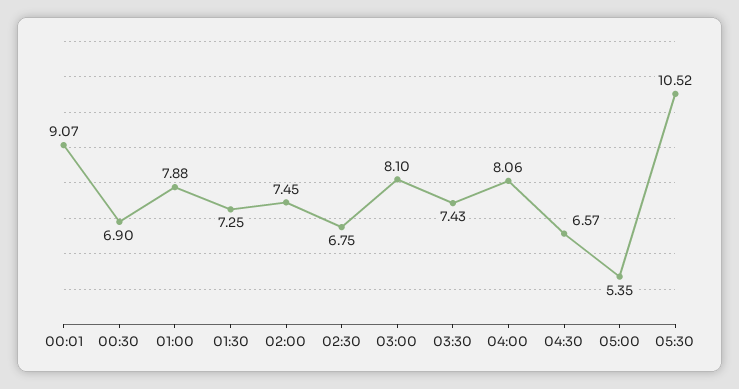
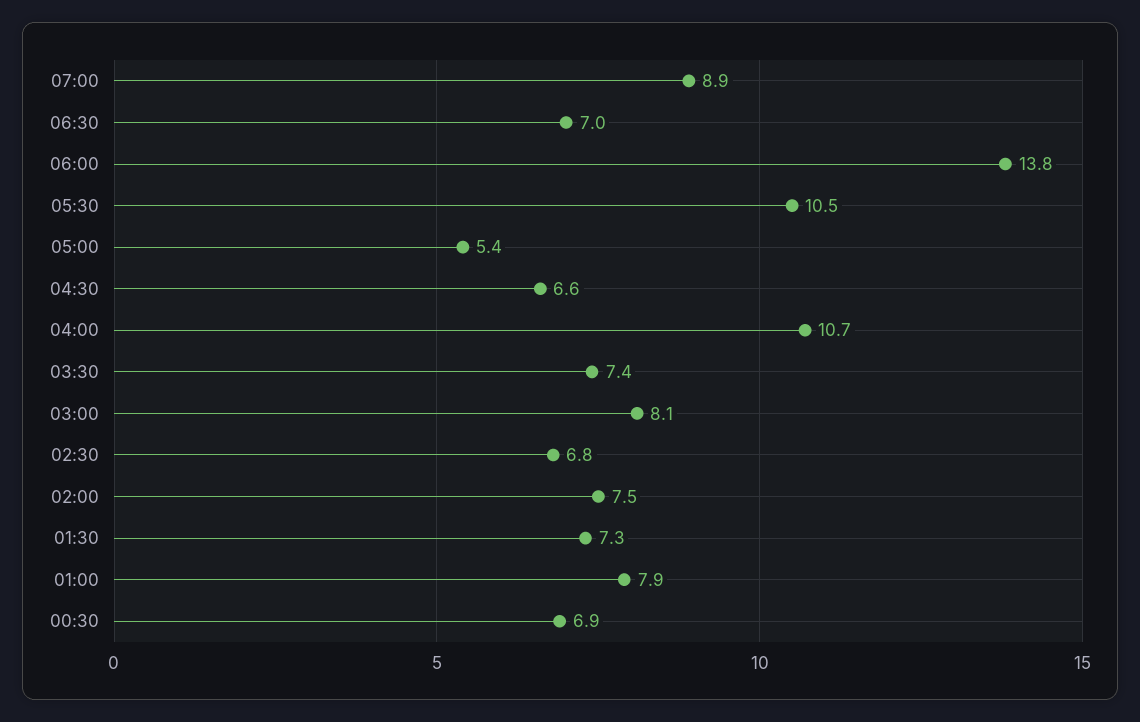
00:01: 9.07 -> none
04:00: 8.06 -> 10.7
07:00: none -> 8.9
06:30: none -> 7
06:00: none -> 13.8

